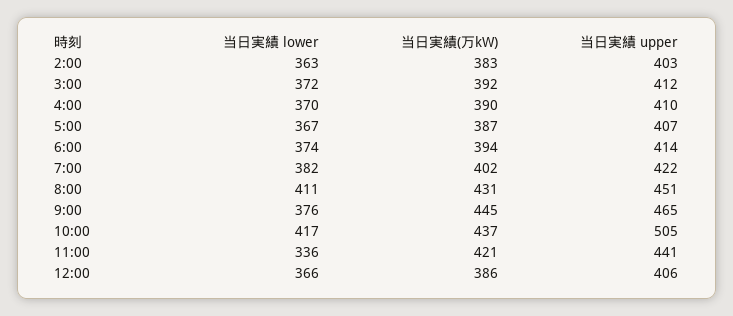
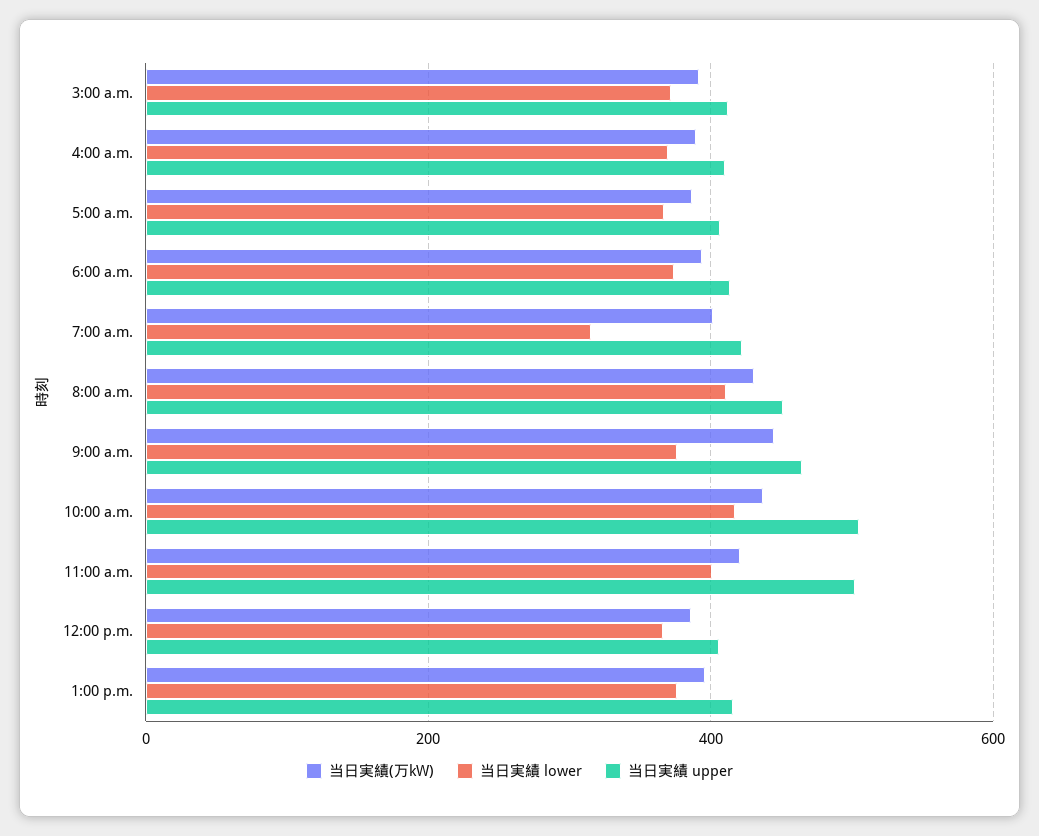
当日実績 lower, 2:00: 363 -> none
当日実績(万kW), 2:00: 383 -> none
当日実績 upper, 2:00: 403 -> none
当日実績 lower, 7:00: 382 -> 320
当日実績 lower, 11:00: 336 -> 400
当日実績 upper, 11:00: 441 -> 500
当日実績(万kW), 1:00 p.m.: none -> 400
当日実績 lower, 1:00 p.m.: none -> 380
当日実績 upper, 1:00 p.m.: none -> 420

